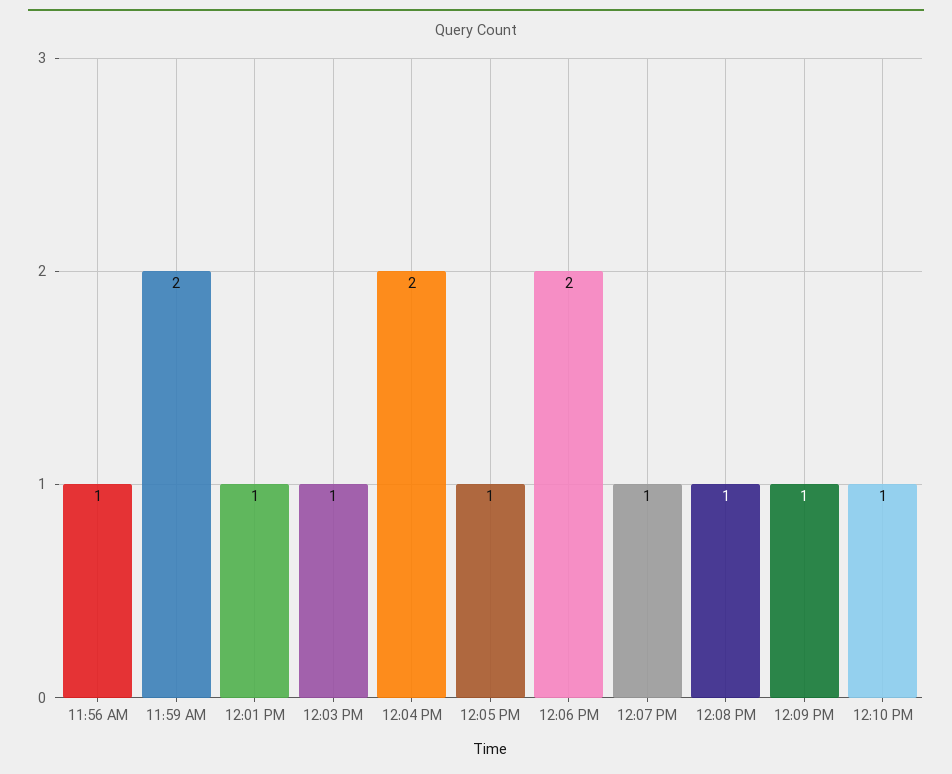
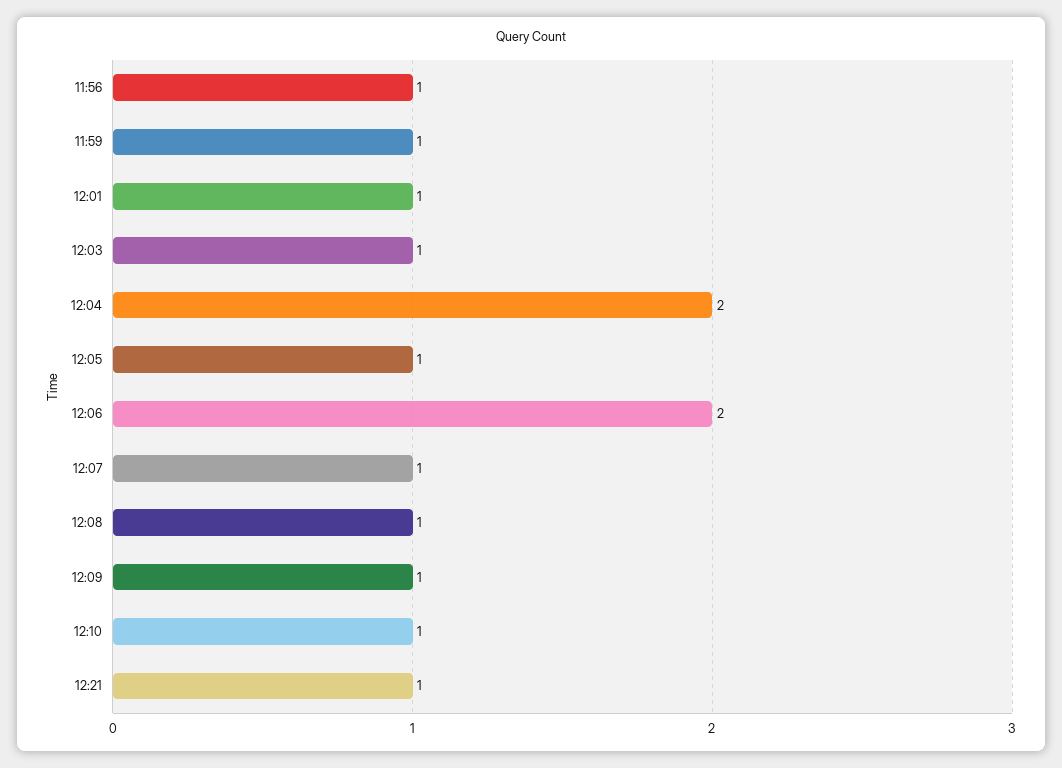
11:59 AM: 2 -> 1
12:21: none -> 1

